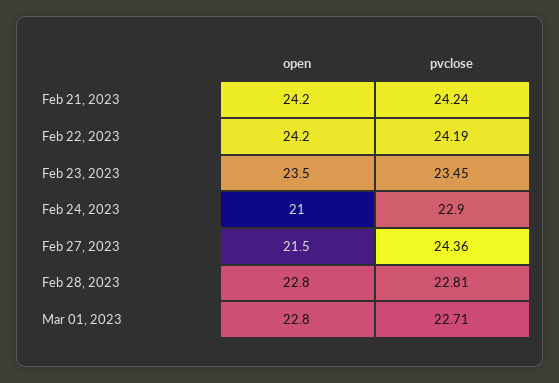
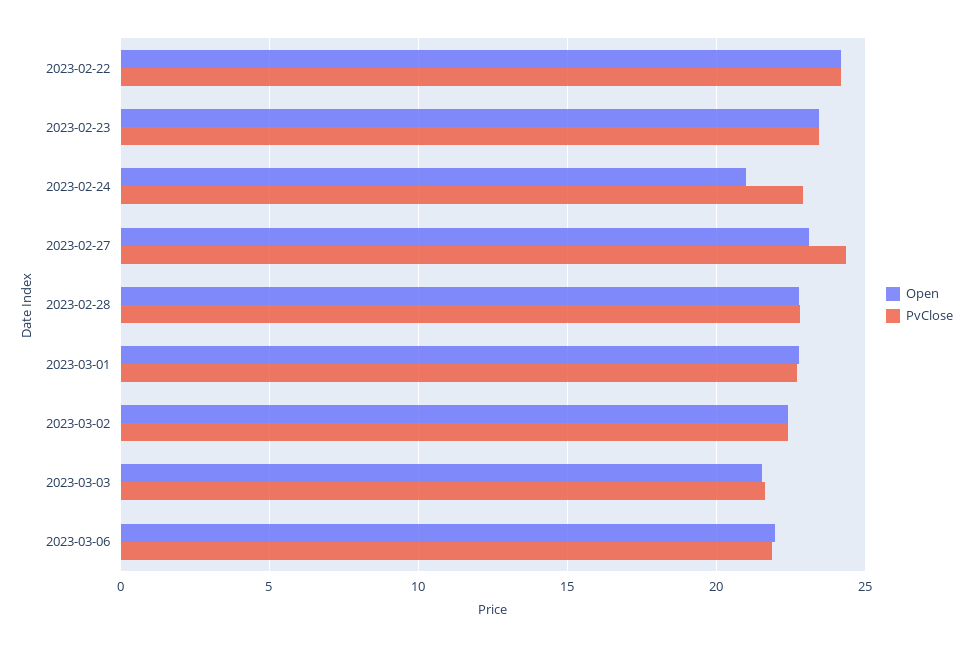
open, Feb 21, 2023: 24.2 -> none
pvclose, Feb 21, 2023: 24.24 -> none
open, Feb 27, 2023: 21.5 -> 23
open, 2023-03-02: none -> 22.5
pvclose, 2023-03-02: none -> 22.5
open, 2023-03-03: none -> 21.5
pvclose, 2023-03-03: none -> 21.5
open, 2023-03-06: none -> 22
pvclose, 2023-03-06: none -> 22

